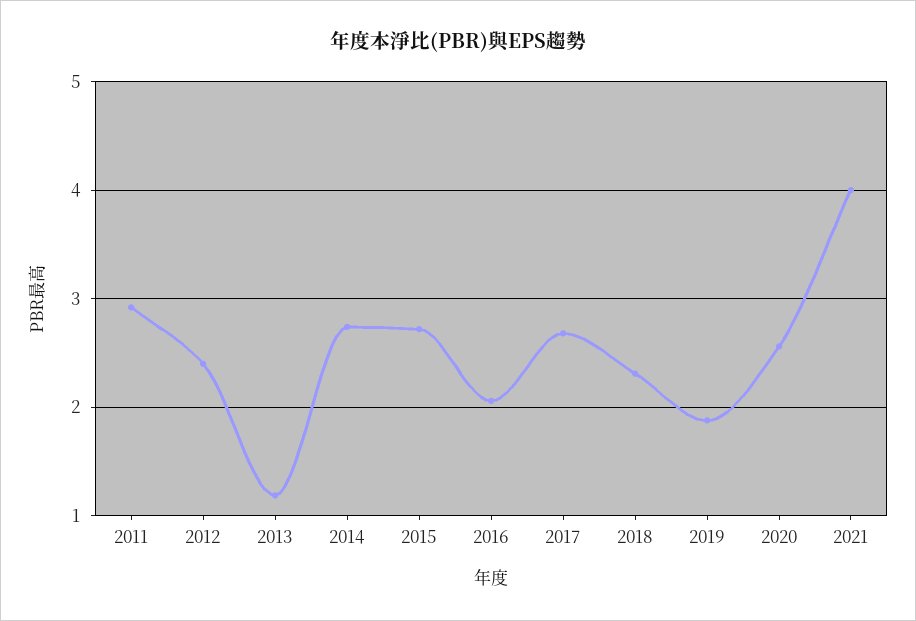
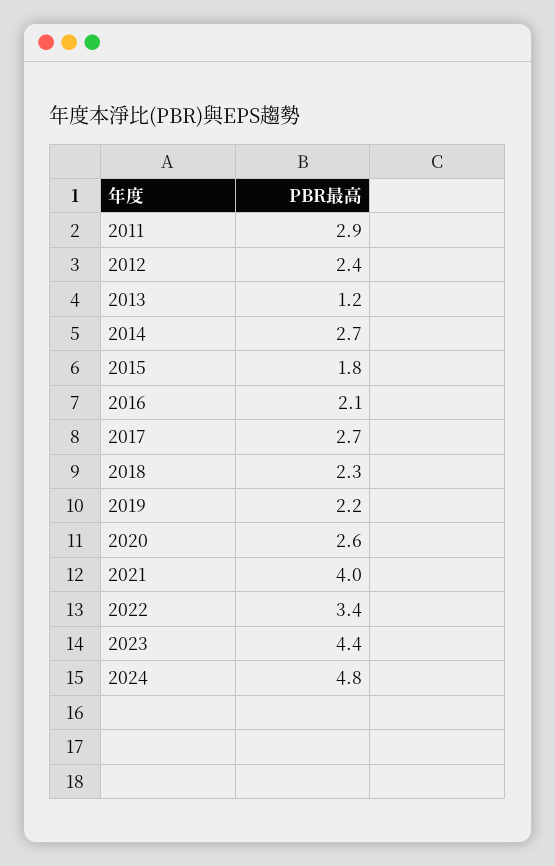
2015: 2.7 -> 1.8
2019: 1.9 -> 2.2
2022: none -> 3.4
2023: none -> 4.4
2024: none -> 4.8

